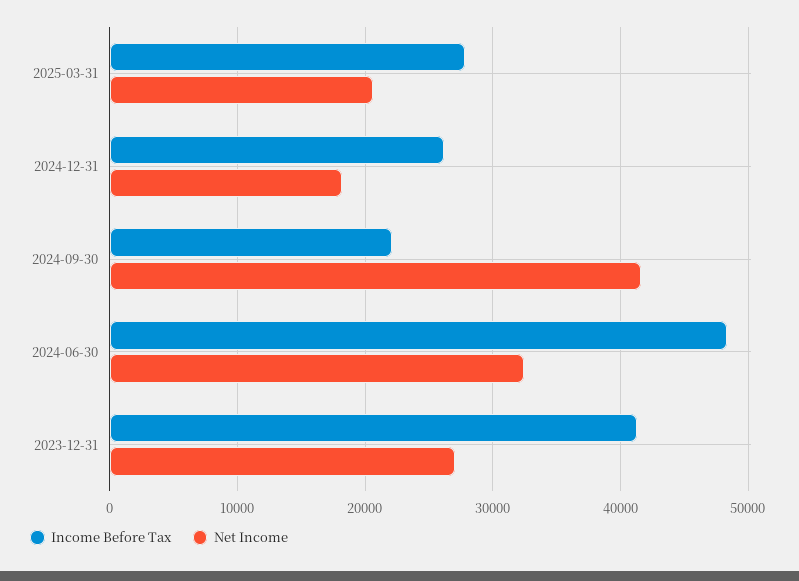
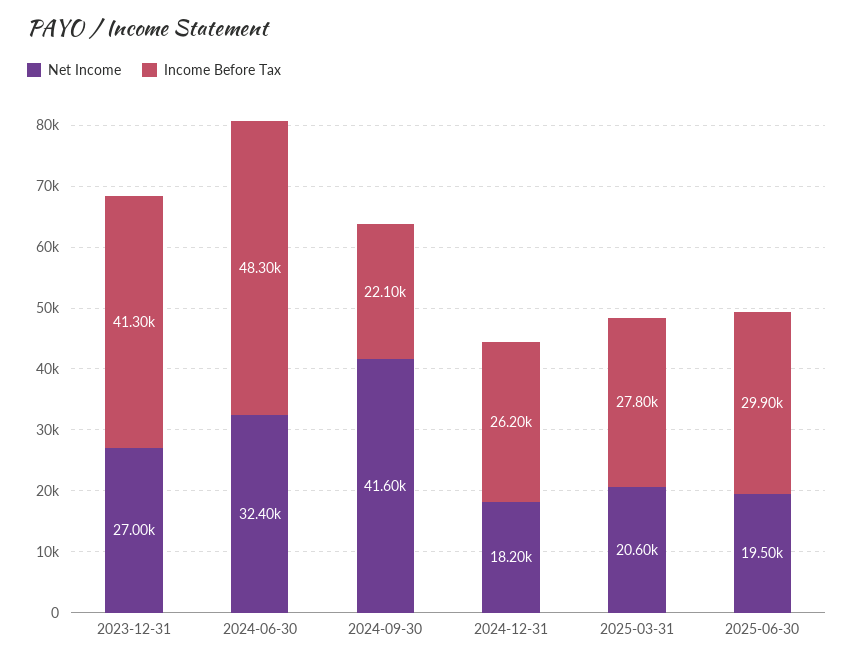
Net Income, 2025-06-30: none -> 19500
Income Before Tax, 2025-06-30: none -> 29900

